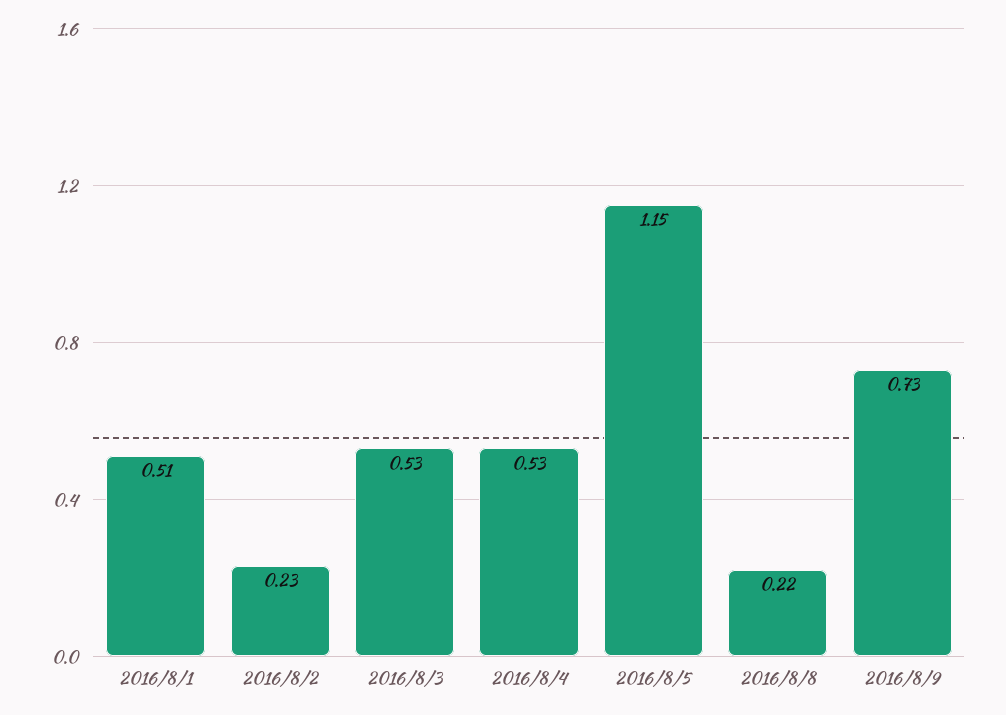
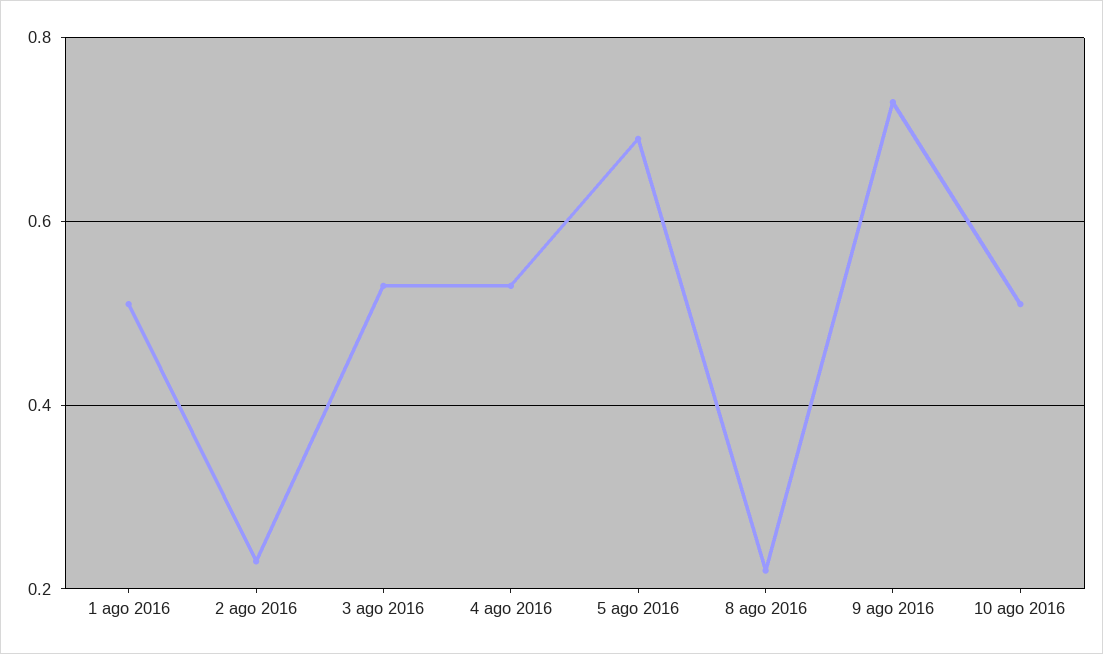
2016/8/5: 1.15 -> 0.7
10 ago 2016: none -> 0.5

